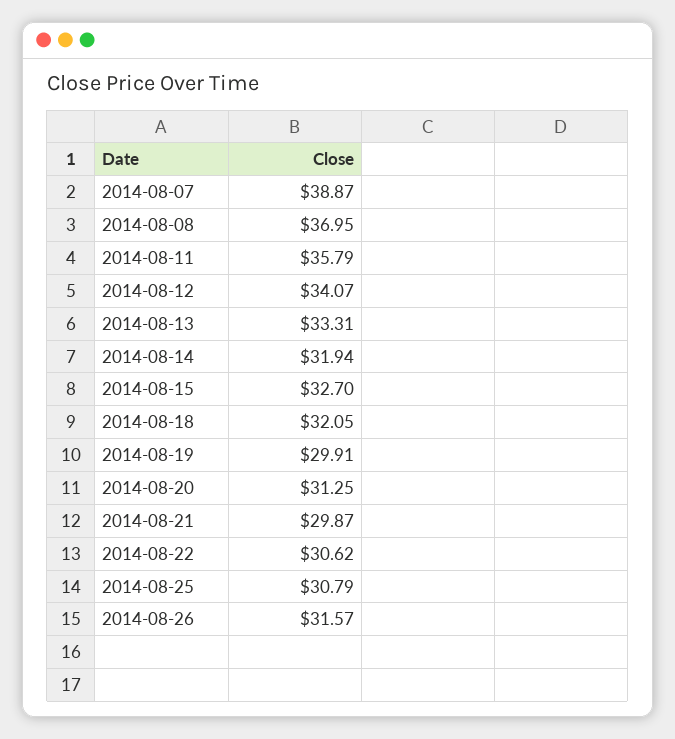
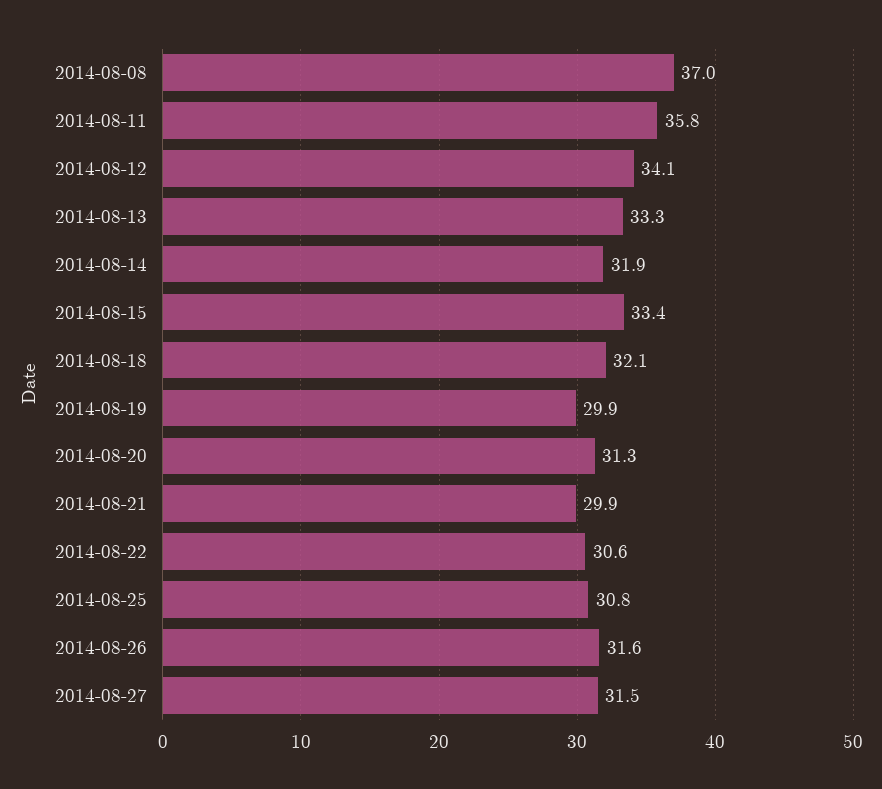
2014-08-07: 38.87 -> none
2014-08-15: 32.7 -> 33.4
2014-08-27: none -> 31.5

